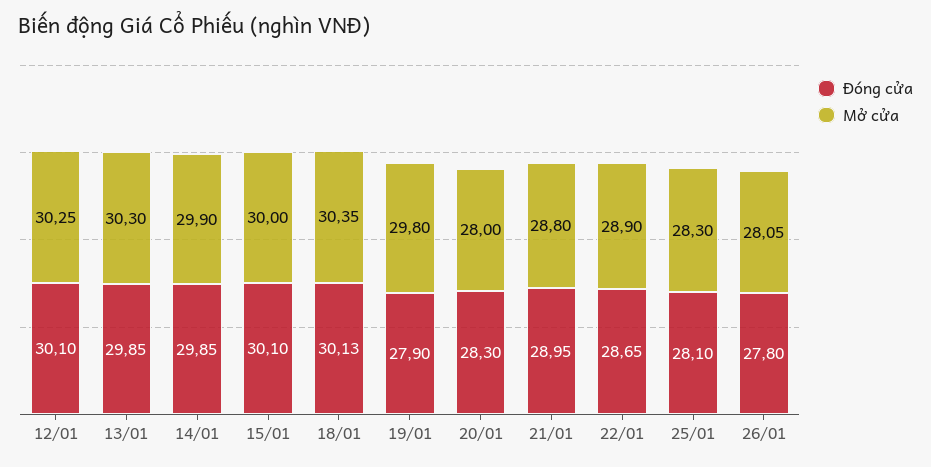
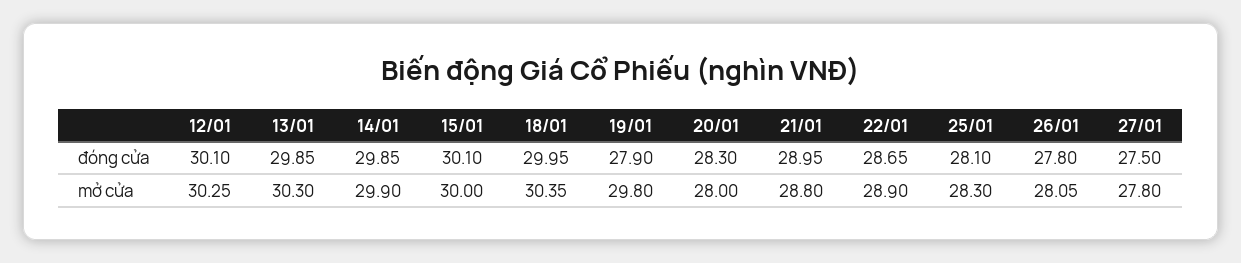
Đóng cửa, 18/01: 30.13 -> 29.95
Đóng cửa, 27/01: none -> 27.5
Mở cửa, 27/01: none -> 27.8

